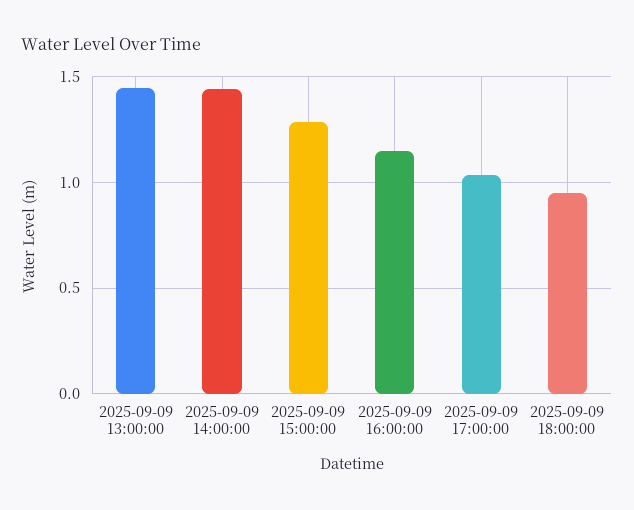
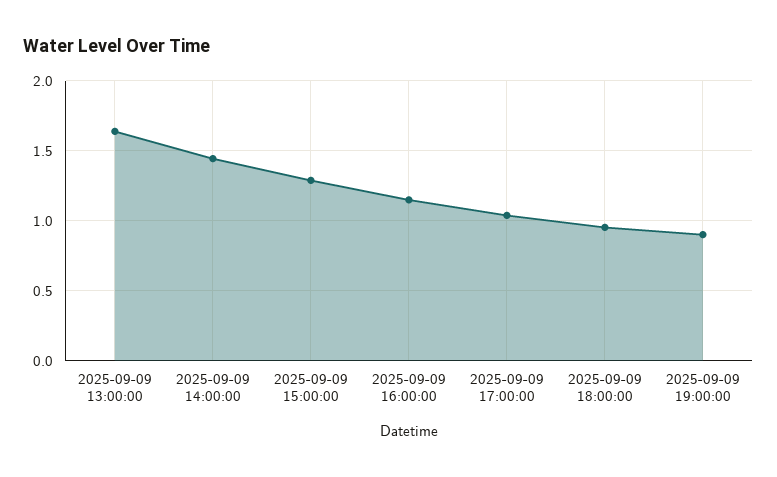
2025-09-09 13:00:00: 1.45 -> 1.65
2025-09-09 19:00:00: none -> 0.9

